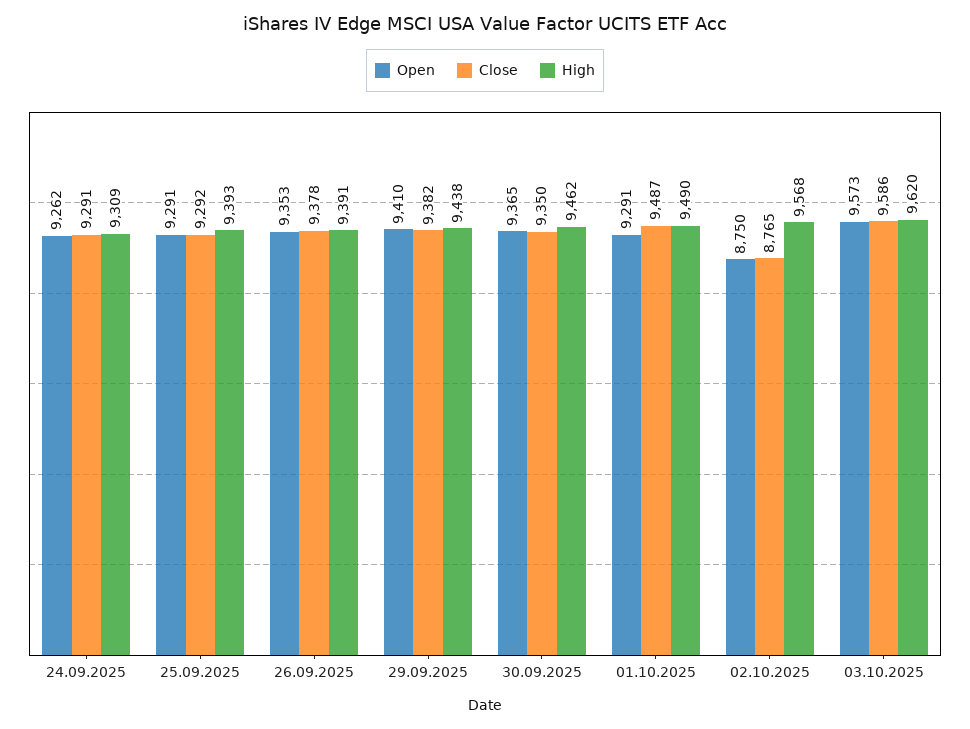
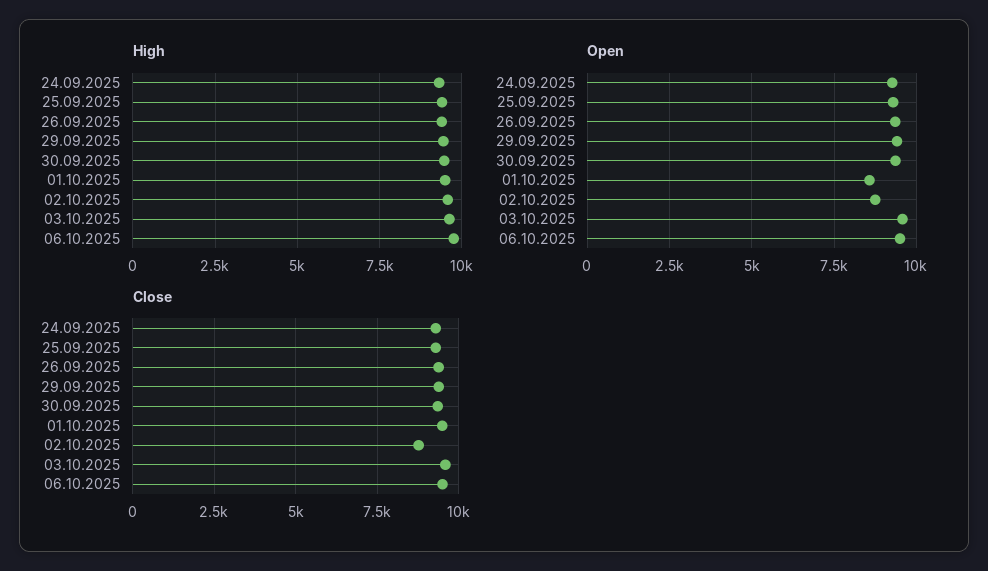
Open, 01.10.2025: 9291 -> 8500
High, 06.10.2025: none -> 9750
Open, 06.10.2025: none -> 9500
Close, 06.10.2025: none -> 9500

